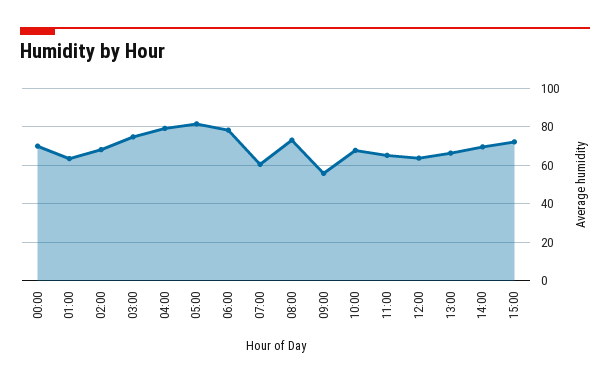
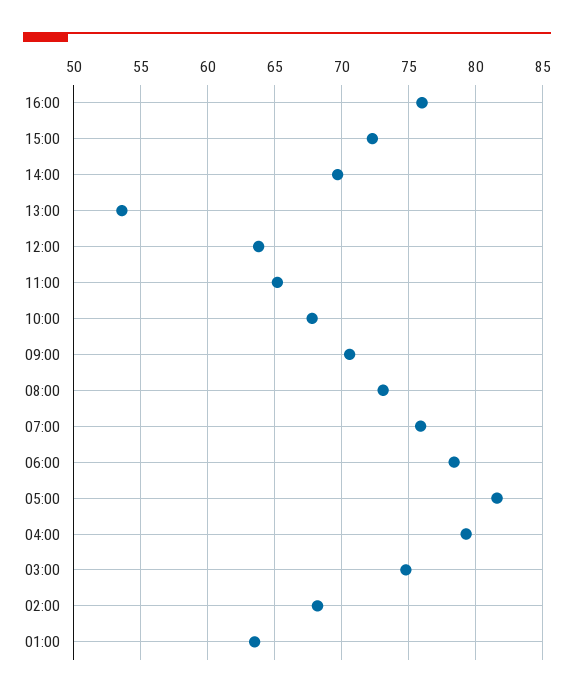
00:00: 70 -> none
07:00: 60 -> 76
09:00: 55 -> 70.5
13:00: 65 -> 53.5
16:00: none -> 76

